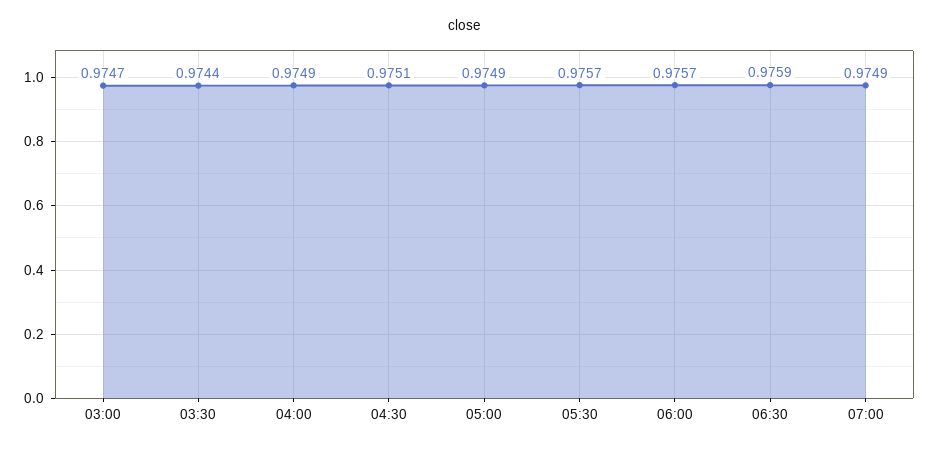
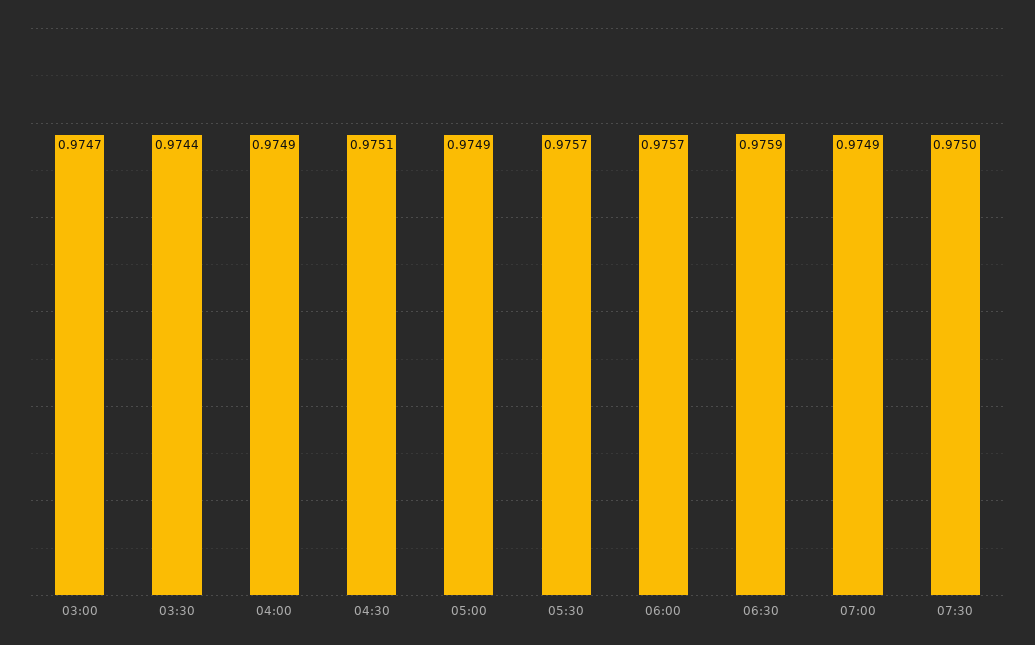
07:30: none -> 0.975

